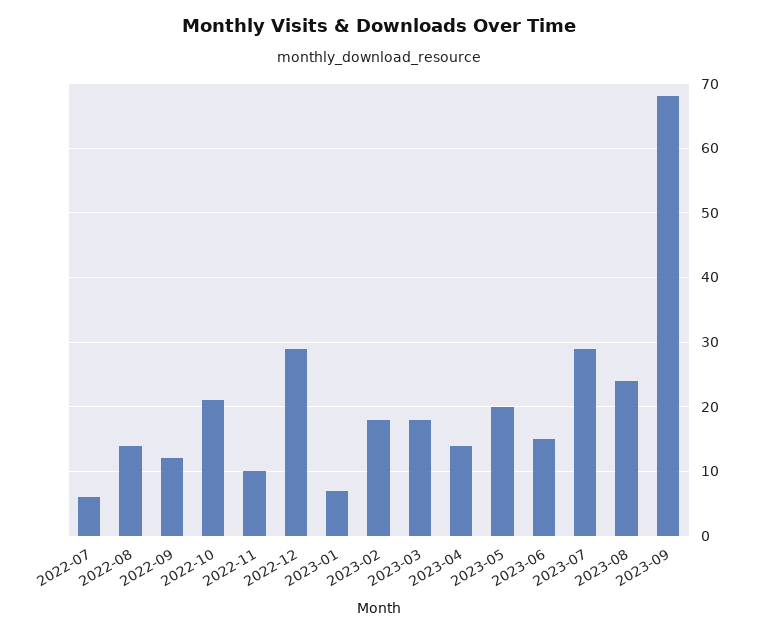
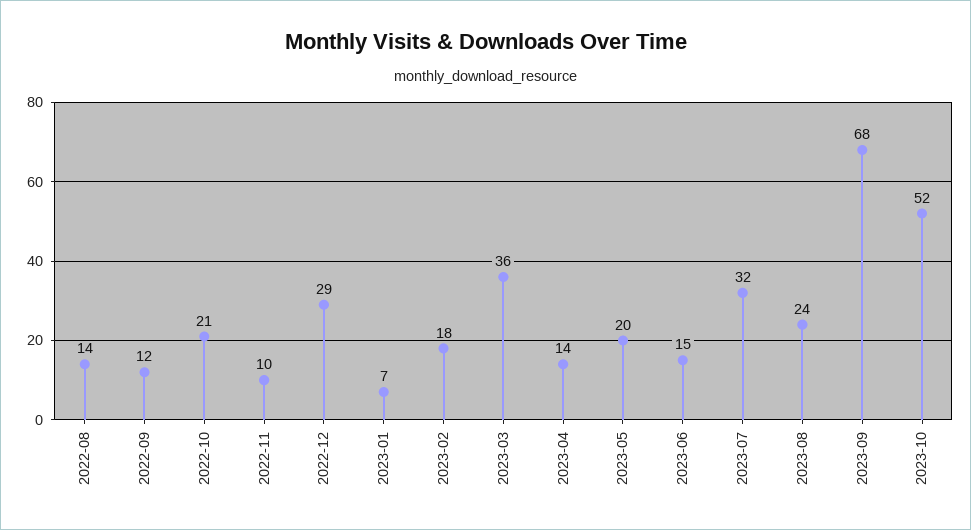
2022-07: 6 -> none
2023-03: 18 -> 36
2023-07: 29 -> 32
2023-10: none -> 52

